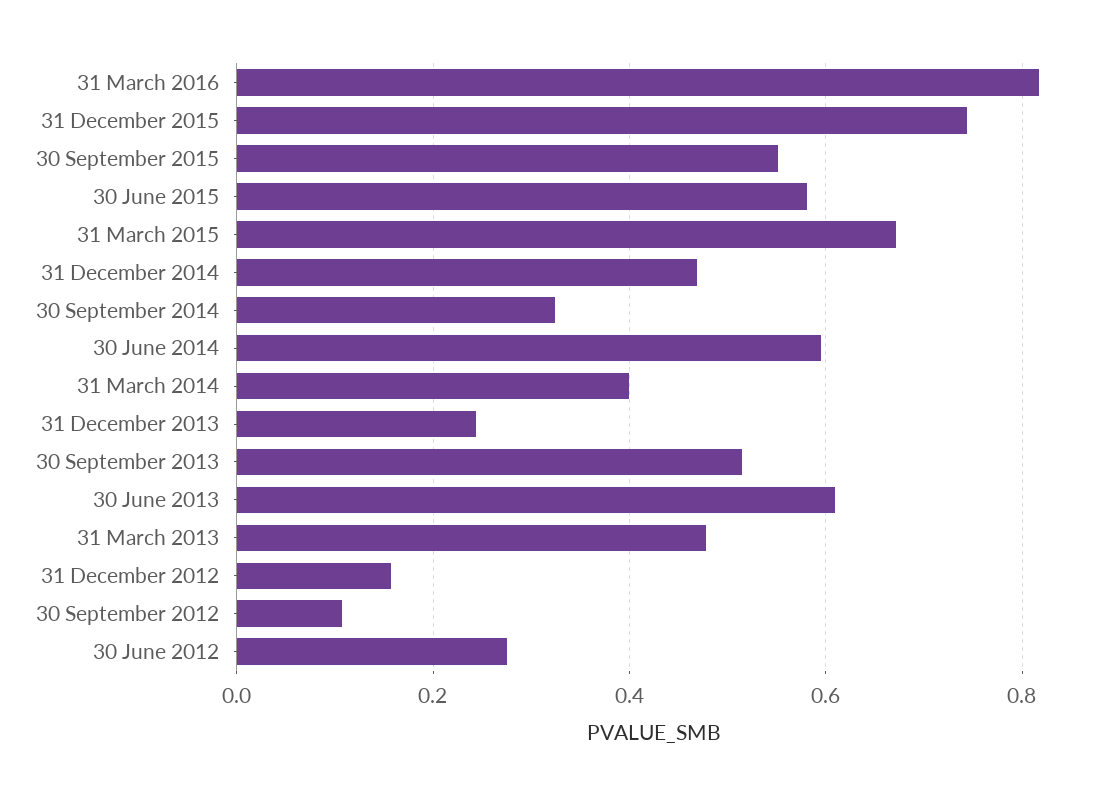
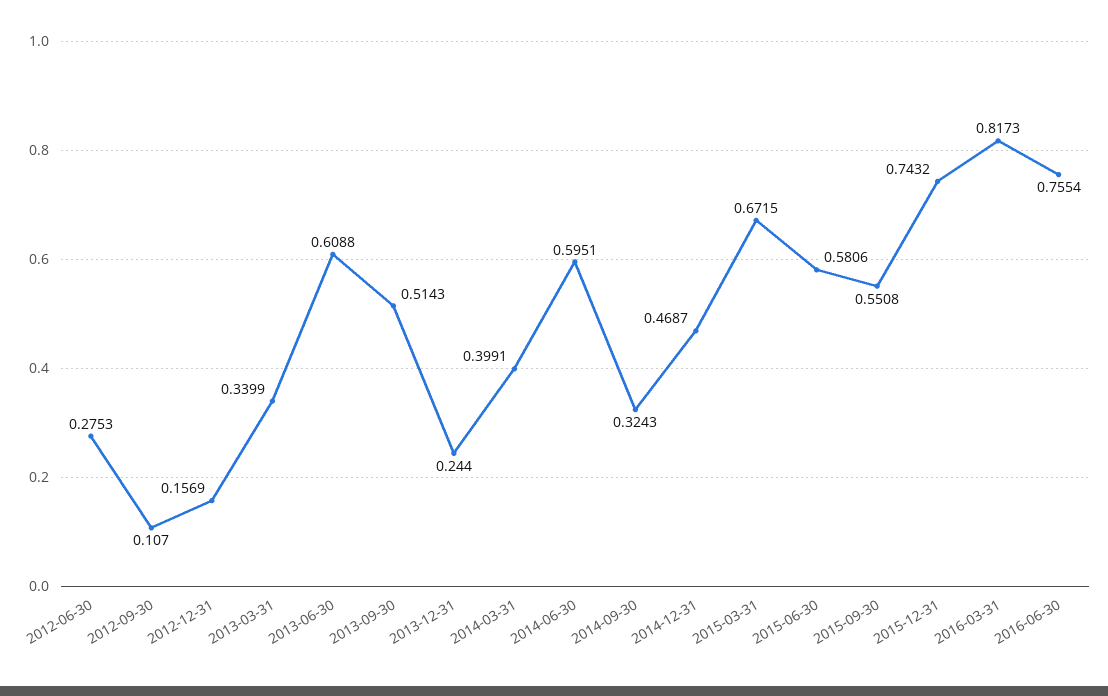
31 March 2013: 0.48 -> 0.3399
2016-06-30: none -> 0.7554

